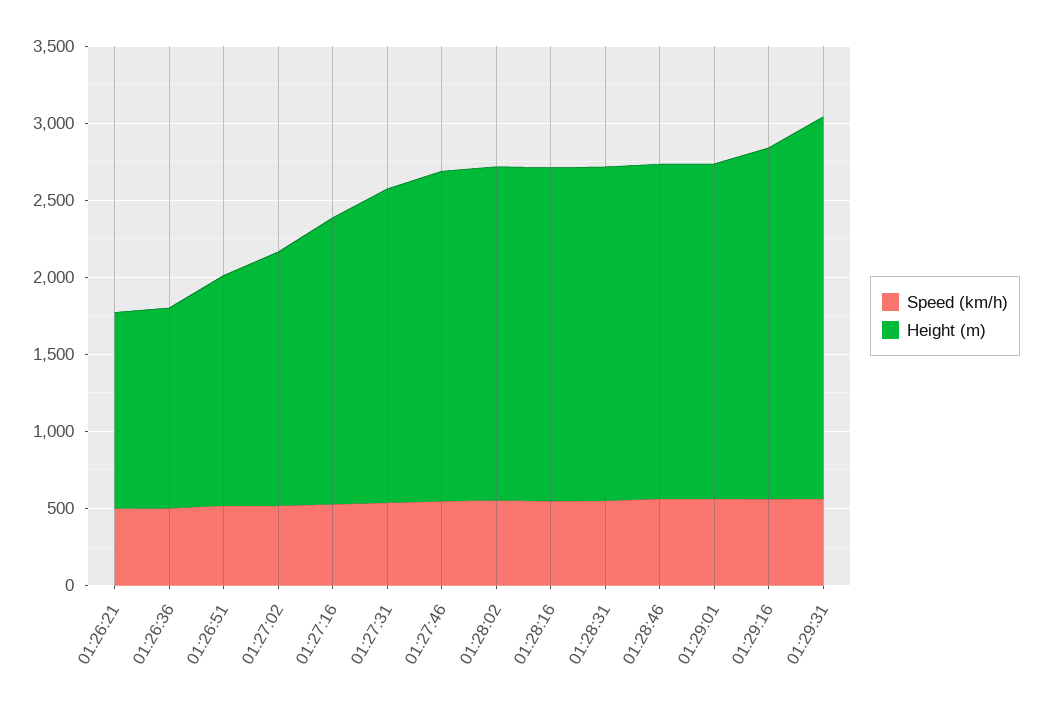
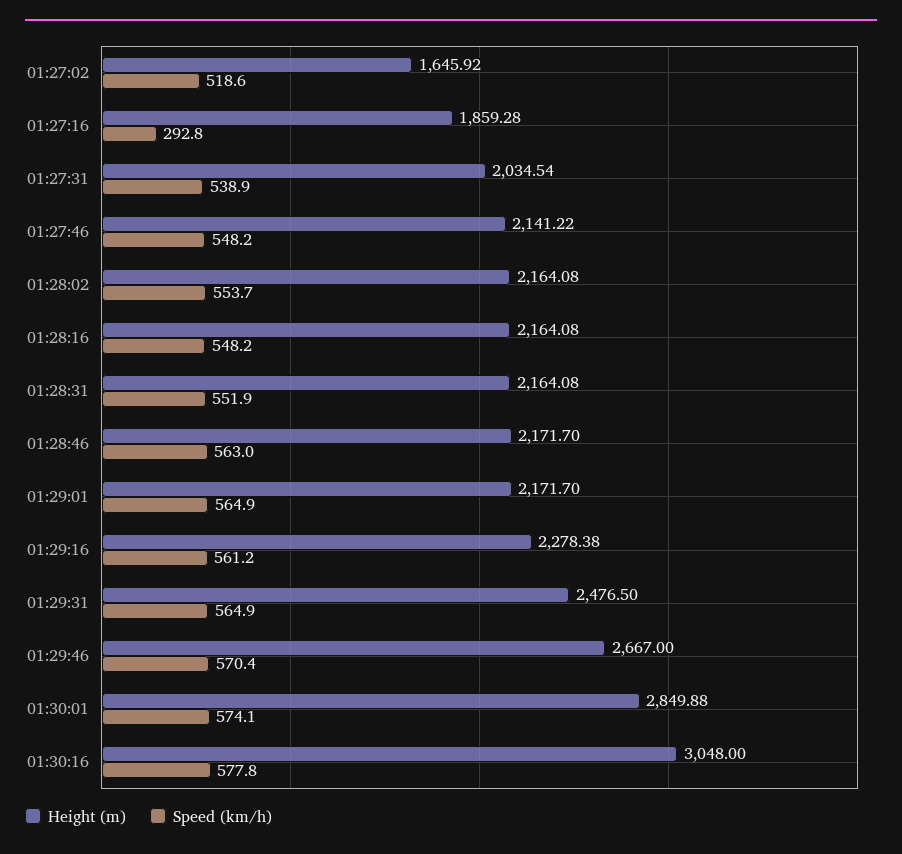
Speed (km/h), 01:26:21: 500 -> none
Height (m), 01:26:21: 1300 -> none
Speed (km/h), 01:26:36: 500 -> none
Height (m), 01:26:36: 1300 -> none
Speed (km/h), 01:26:51: 500 -> none
Height (m), 01:26:51: 1500 -> none
Speed (km/h), 01:27:16: 500 -> 292.8
Height (m), 01:29:46: none -> 2667
Speed (km/h), 01:29:46: none -> 570.4
Height (m), 01:30:01: none -> 2849.88
Speed (km/h), 01:30:01: none -> 574.1
Height (m), 01:30:16: none -> 3048
Speed (km/h), 01:30:16: none -> 577.8

